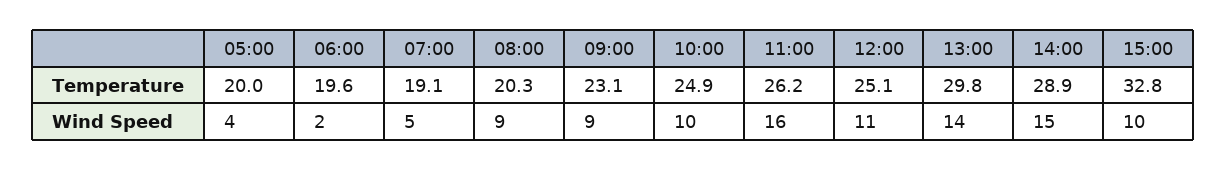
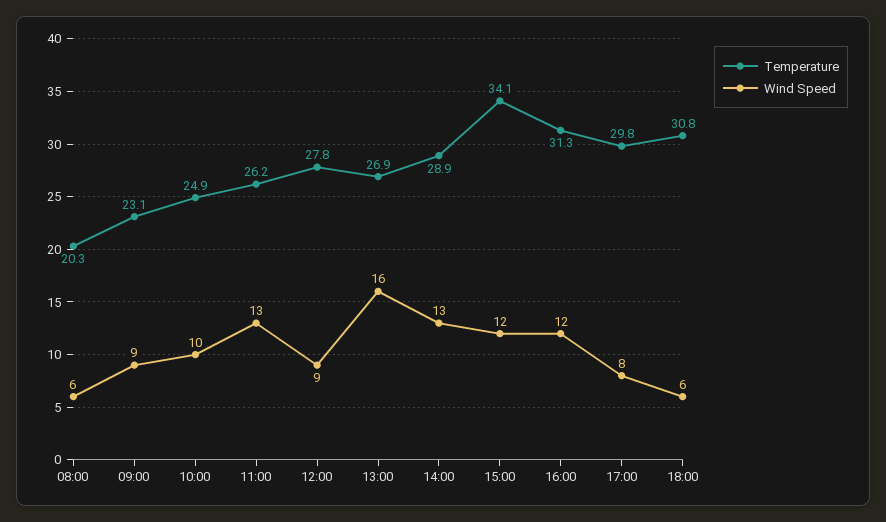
Temperature, 05:00: 20 -> none
Temperature, 06:00: 19.6 -> none
Temperature, 07:00: 19.1 -> none
Temperature, 12:00: 25.1 -> 27.8
Temperature, 13:00: 29.8 -> 26.9
Temperature, 15:00: 32.8 -> 34.1
Wind Speed, 05:00: 4 -> none
Wind Speed, 06:00: 2 -> none
Wind Speed, 07:00: 5 -> none
Wind Speed, 08:00: 9 -> 6
Wind Speed, 11:00: 16 -> 13
Wind Speed, 12:00: 11 -> 9
Wind Speed, 13:00: 14 -> 16
Wind Speed, 14:00: 15 -> 13
Wind Speed, 15:00: 10 -> 12
Temperature, 16:00: none -> 31.3
Wind Speed, 16:00: none -> 12
Temperature, 17:00: none -> 29.8
Wind Speed, 17:00: none -> 8
Temperature, 18:00: none -> 30.8
Wind Speed, 18:00: none -> 6

